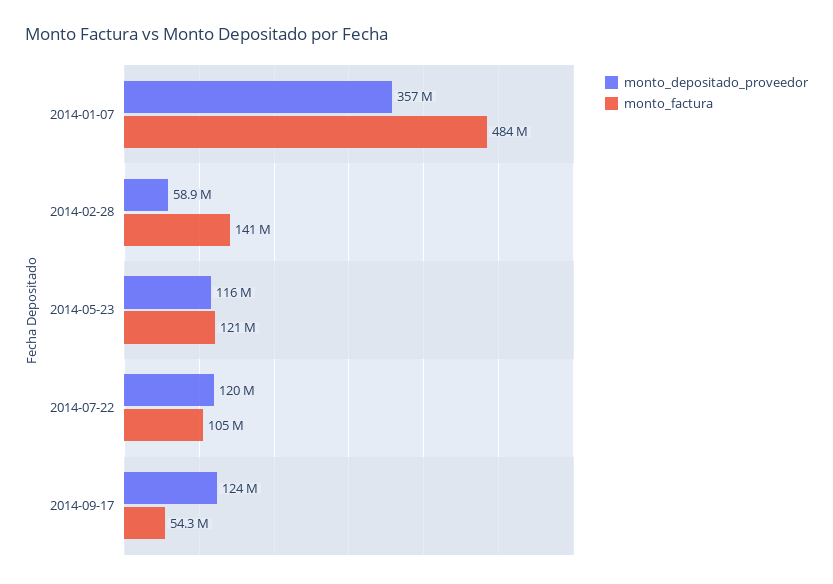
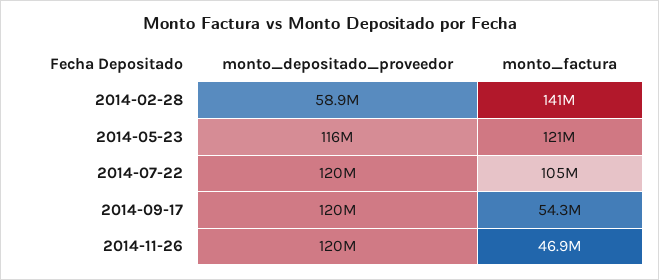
monto_depositado_proveedor, 2014-01-07: 357000000 -> none
monto_factura, 2014-01-07: 484000000 -> none
monto_depositado_proveedor, 2014-09-17: 124000000 -> 120000000
monto_depositado_proveedor, 2014-11-26: none -> 120000000
monto_factura, 2014-11-26: none -> 46900000

